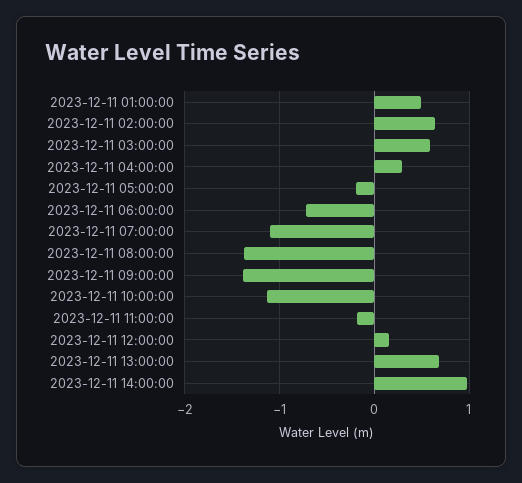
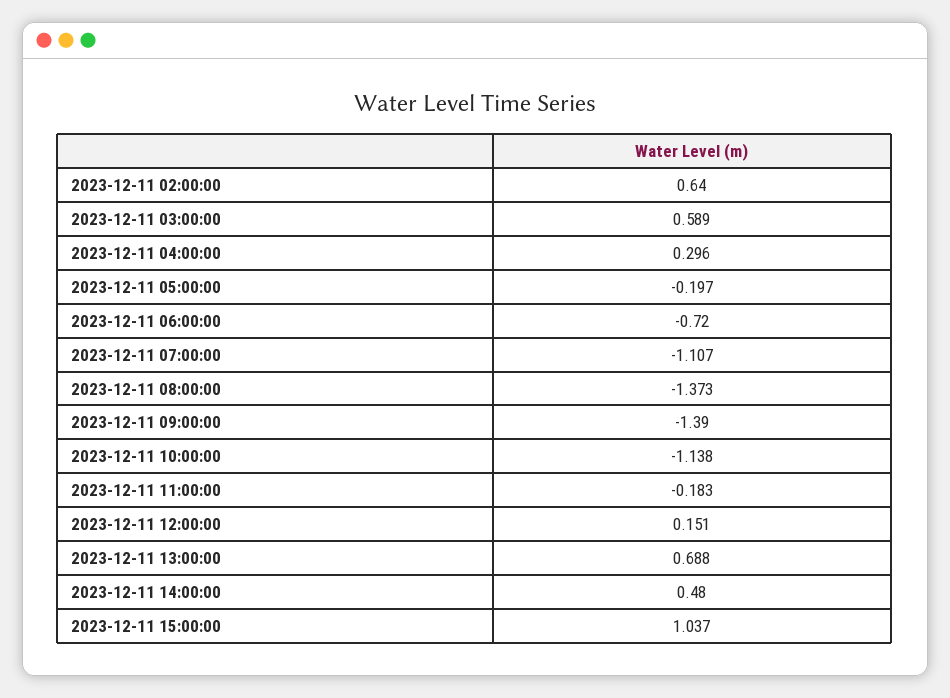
2023-12-11 01:00:00: 0.5 -> none
2023-12-11 14:00:00: 1 -> 0.48
2023-12-11 15:00:00: none -> 1.037

